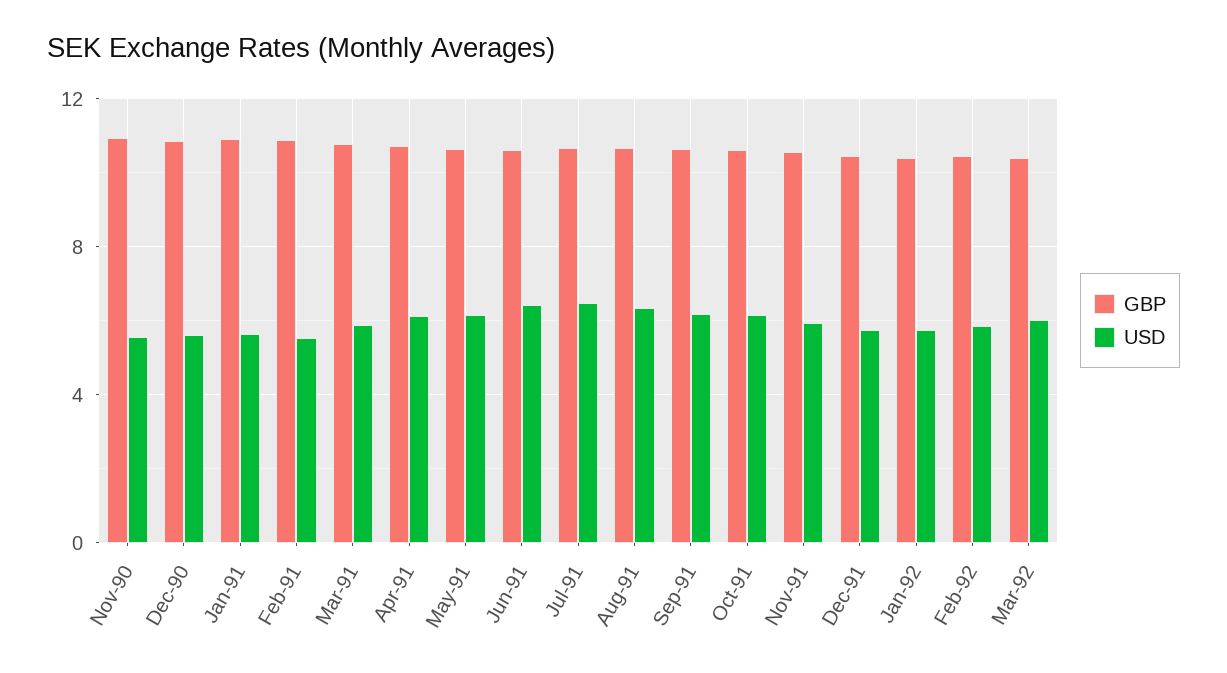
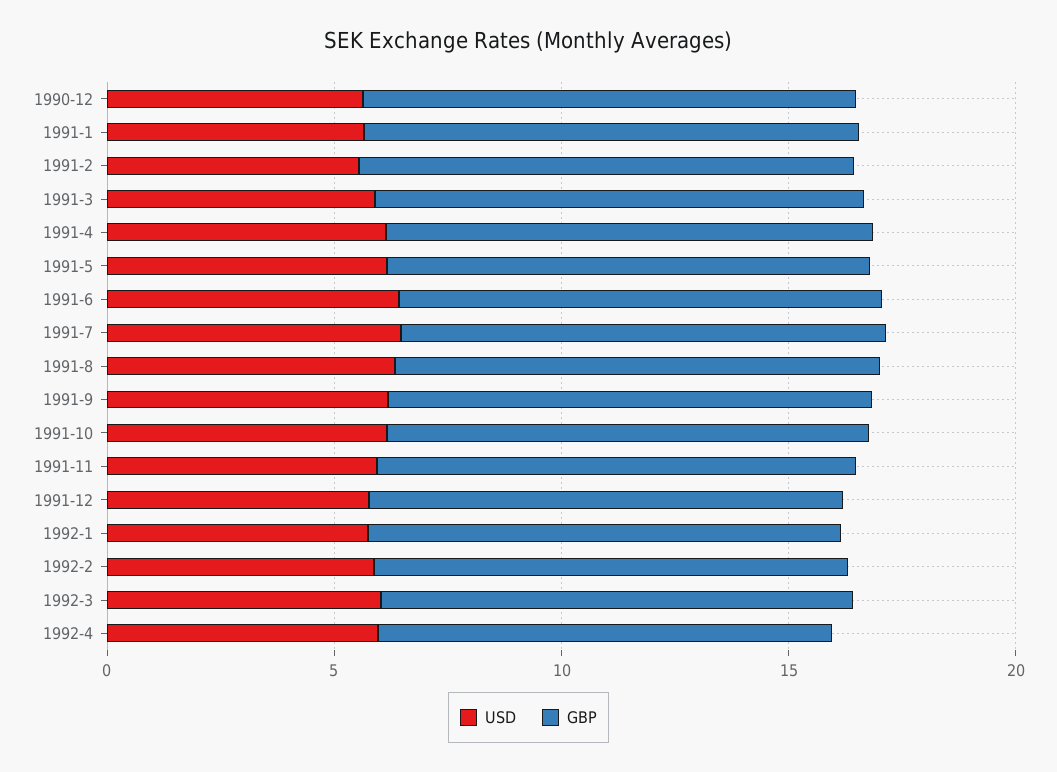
GBP, Nov-90: 11 -> none
USD, Nov-90: 5.5 -> none
USD, 1992-4: none -> 6
GBP, 1992-4: none -> 10

